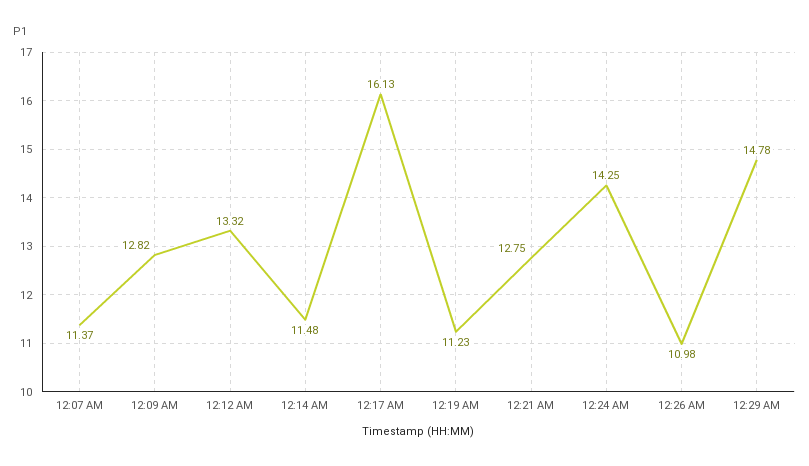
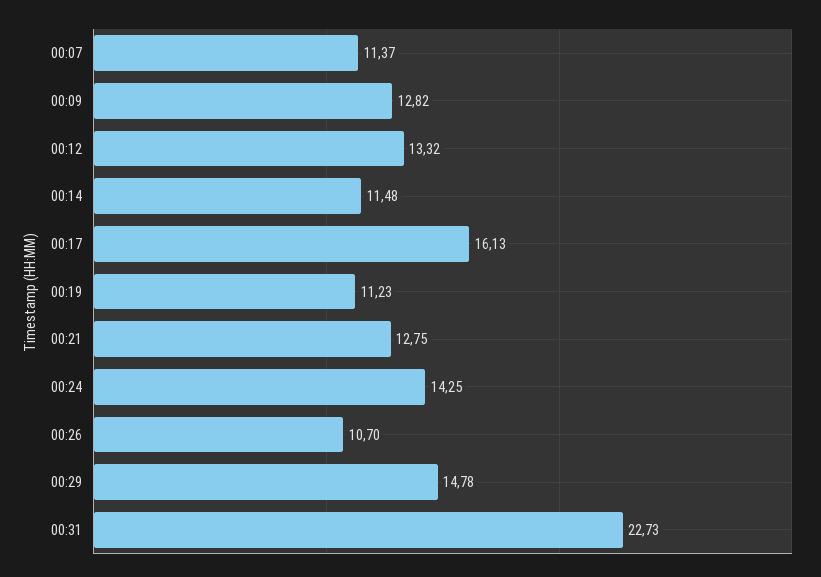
12:26 AM: 10.98 -> 10.7
00:31: none -> 22.73

